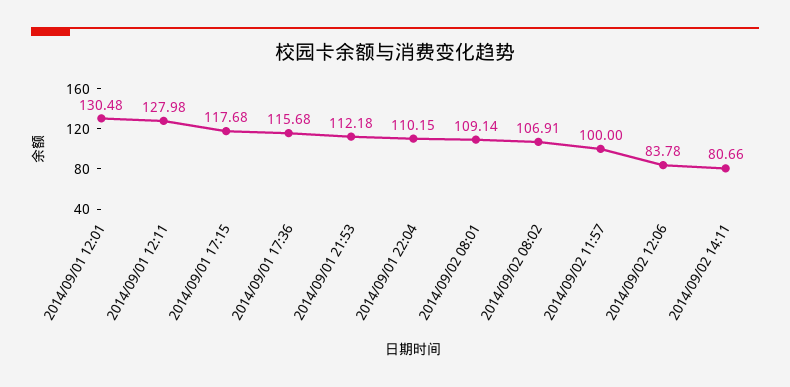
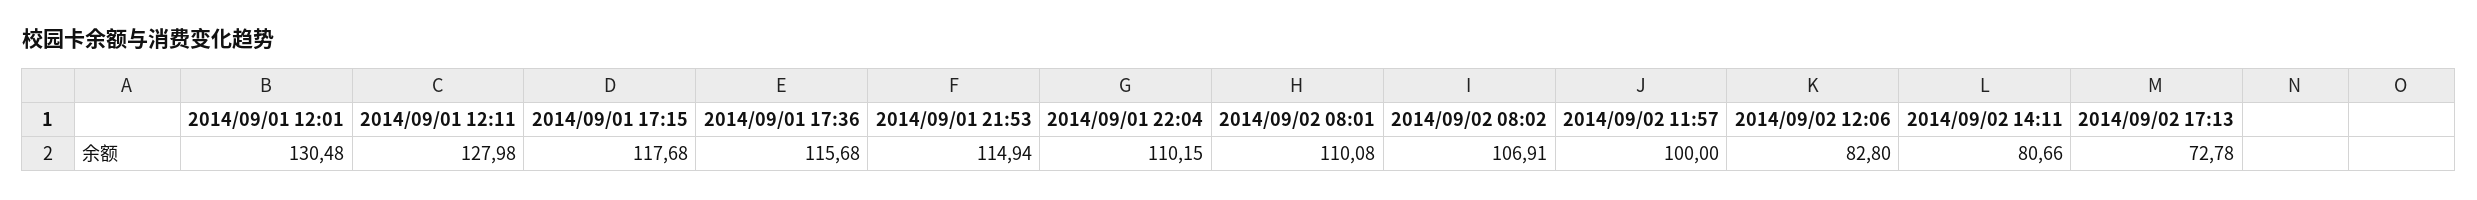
2014/09/01 21:53: 112.18 -> 114.94
2014/09/02 08:01: 109.14 -> 110.08
2014/09/02 12:06: 83.78 -> 82.8
2014/09/02 17:13: none -> 72.78

